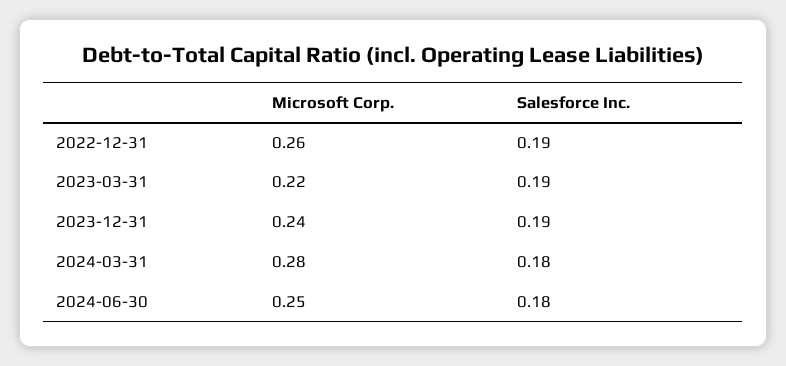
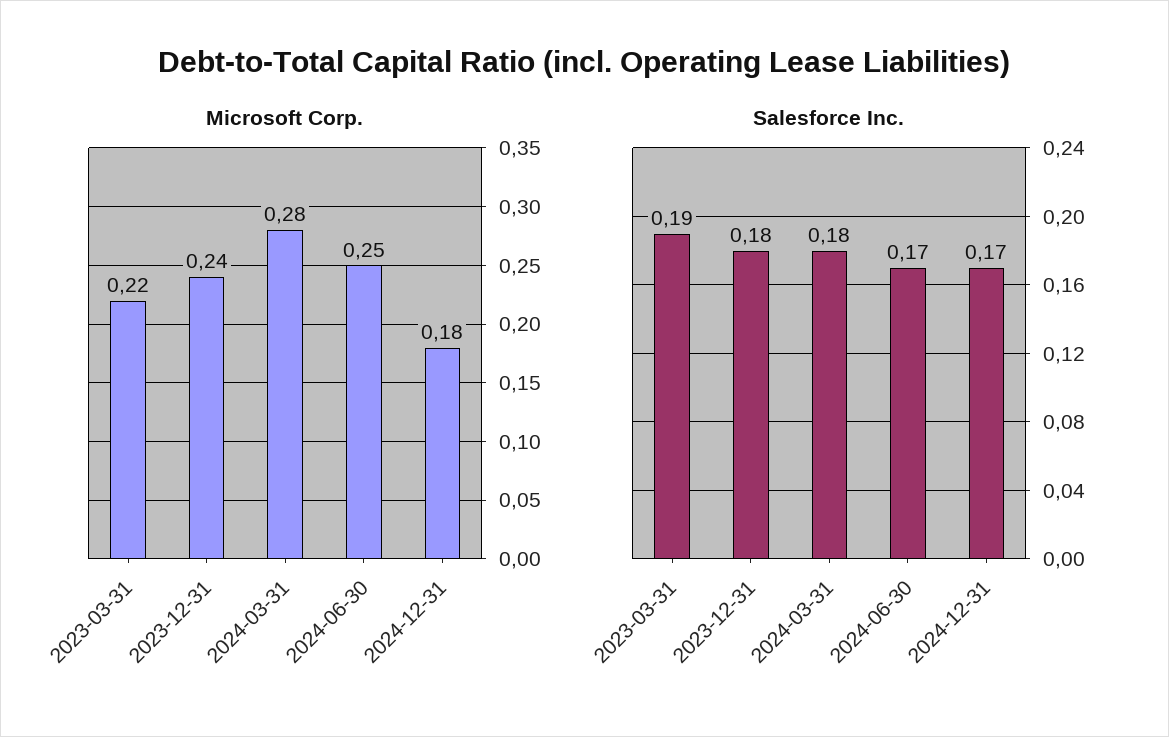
Microsoft Corp., 2022-12-31: 0.26 -> none
Salesforce Inc., 2022-12-31: 0.19 -> none
Salesforce Inc., 2023-12-31: 0.19 -> 0.18
Salesforce Inc., 2024-06-30: 0.18 -> 0.17
Microsoft Corp., 2024-12-31: none -> 0.18
Salesforce Inc., 2024-12-31: none -> 0.17

